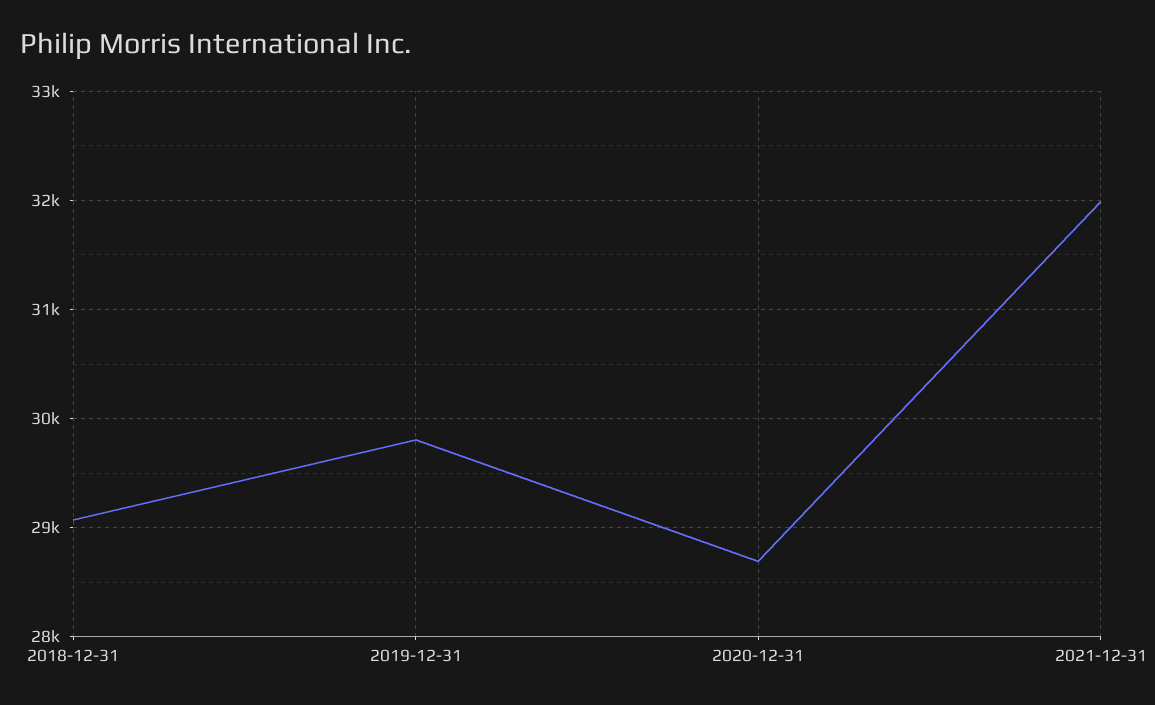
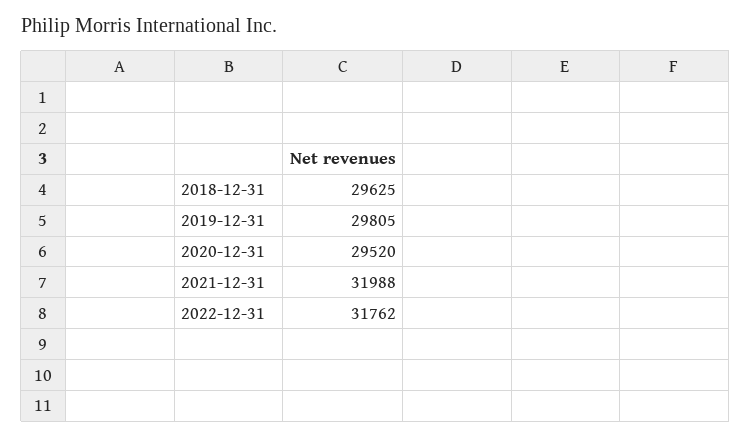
2018-12-31: 29100 -> 29625
2020-12-31: 28700 -> 29520
2022-12-31: none -> 31762

